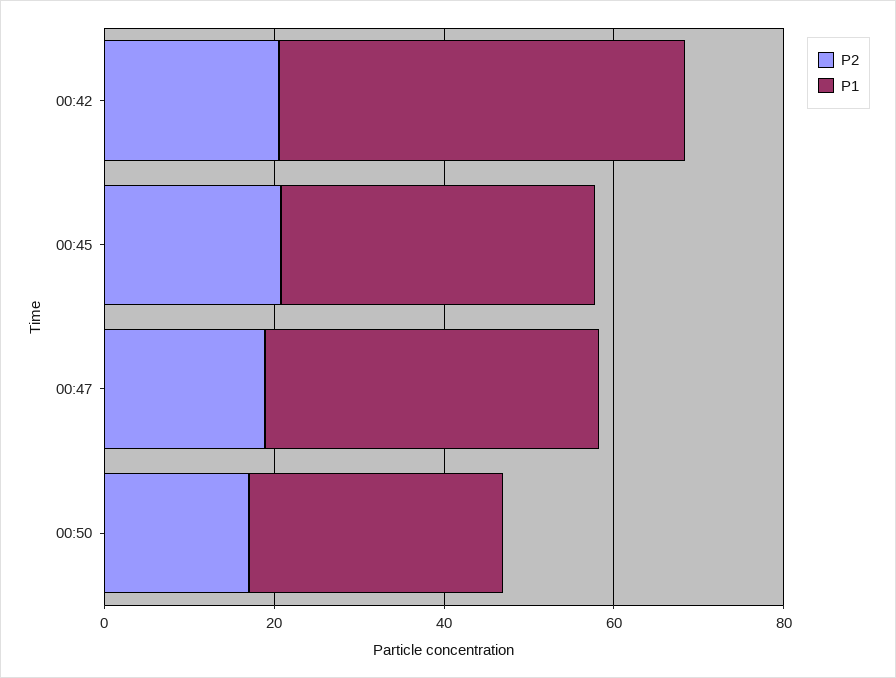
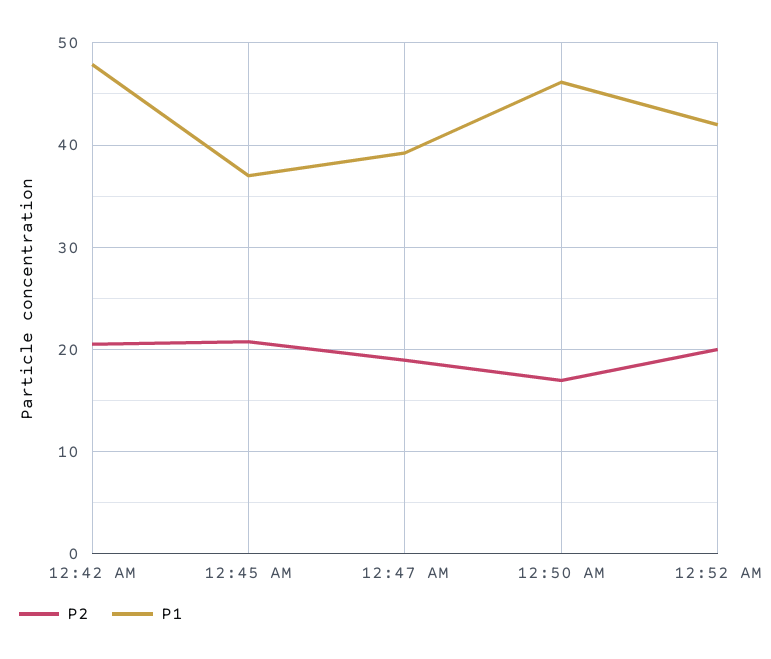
P1, 00:50: 30 -> 46
P2, 12:52 AM: none -> 20
P1, 12:52 AM: none -> 42

